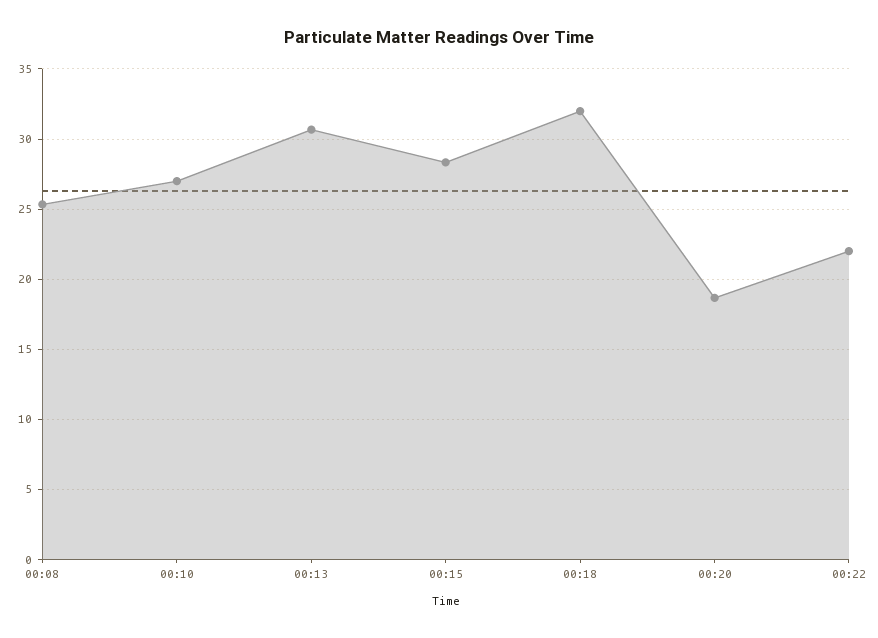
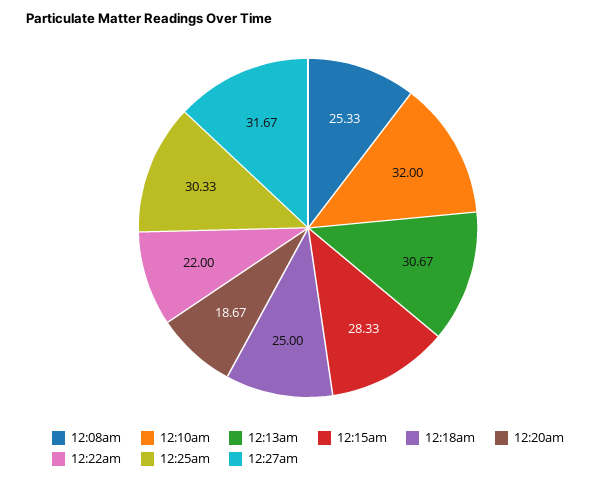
00:10: 27 -> 32
00:18: 32 -> 25
12:25am: none -> 30.33
12:27am: none -> 31.67

